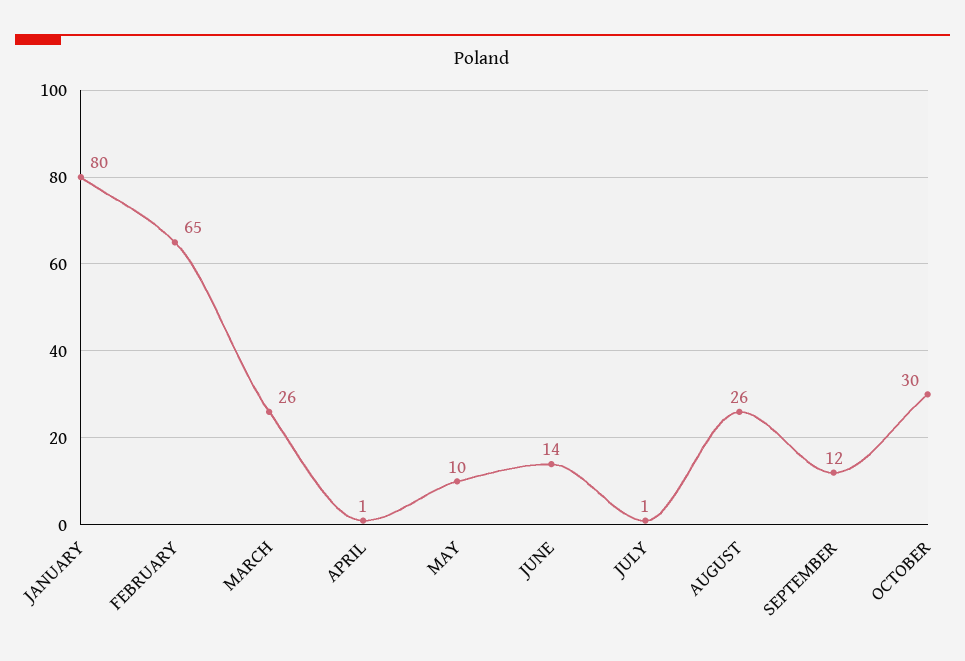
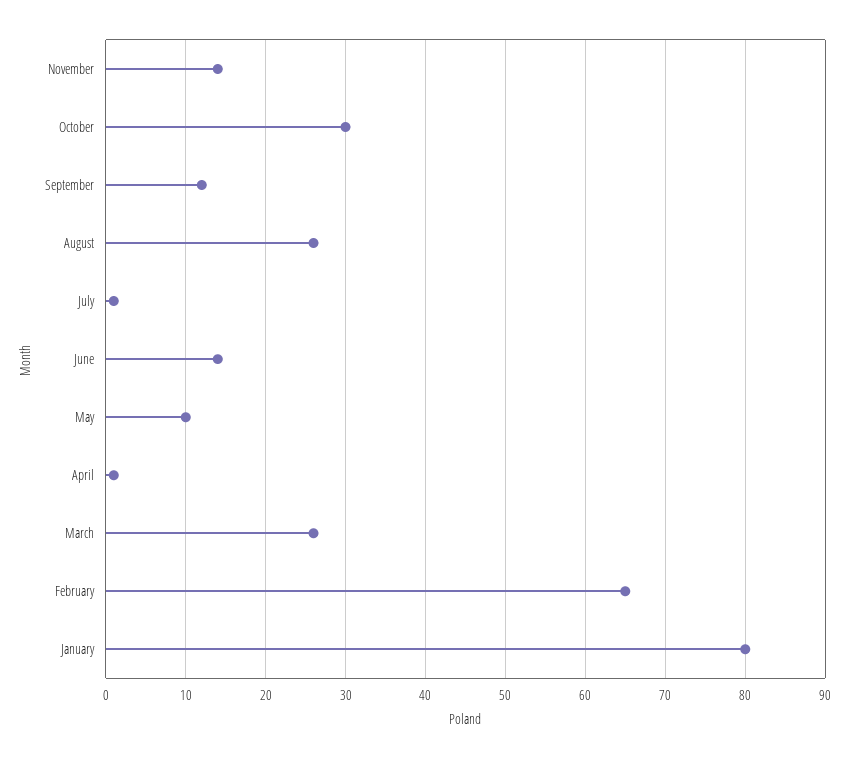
November: none -> 14

